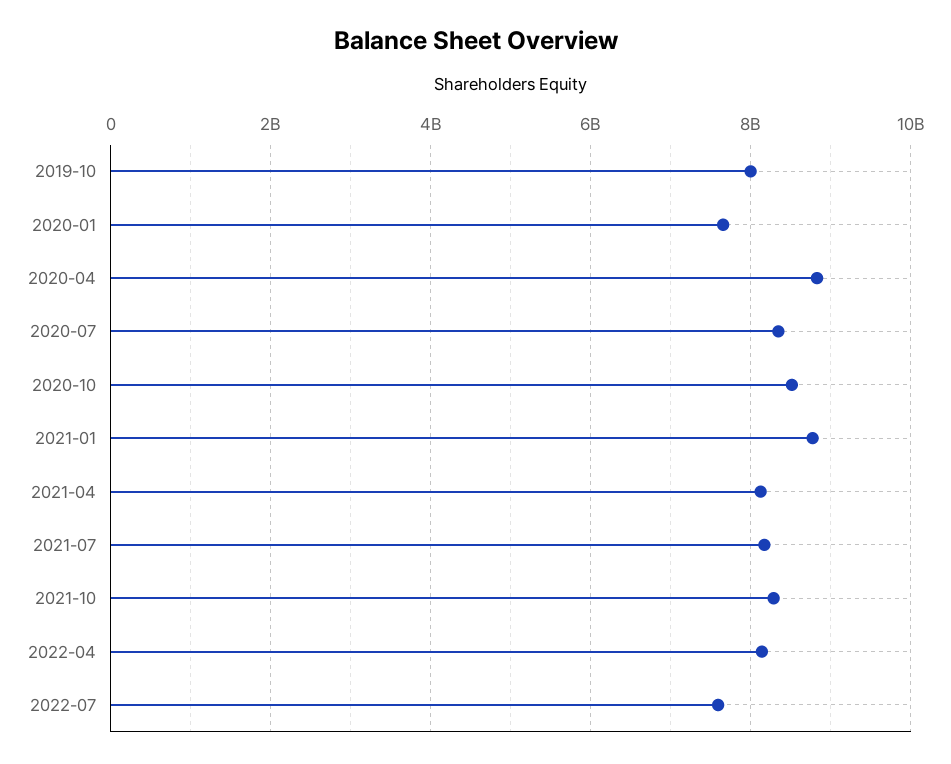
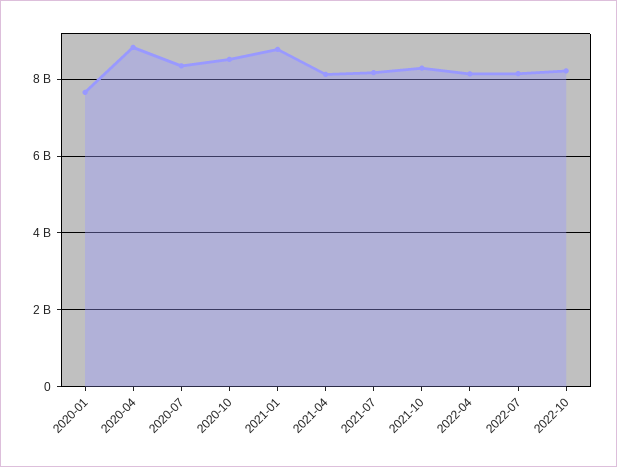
2019-10: 8000000000 -> none
2022-07: 7600000000 -> 8200000000
2022-10: none -> 8200000000

